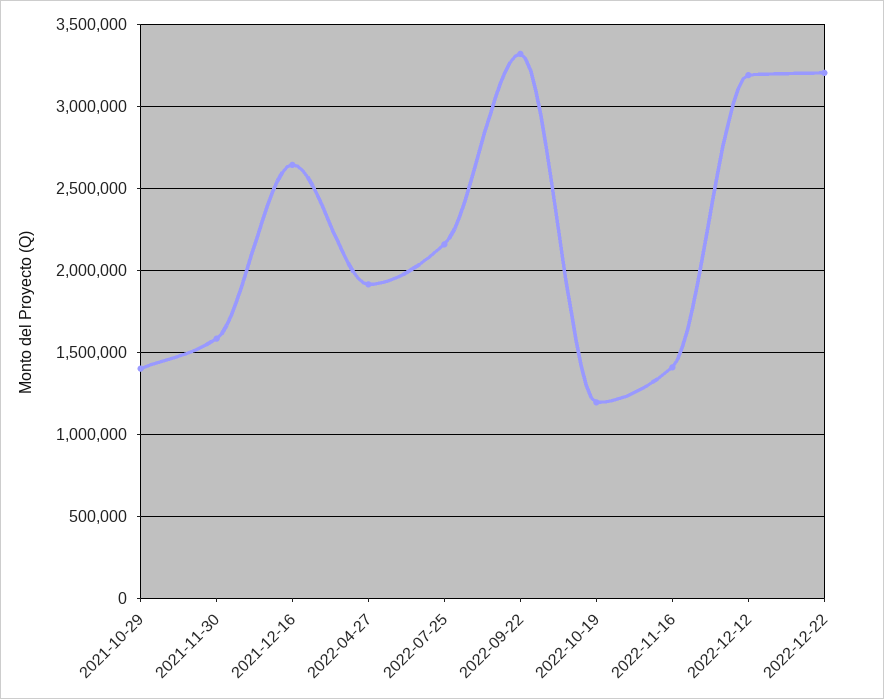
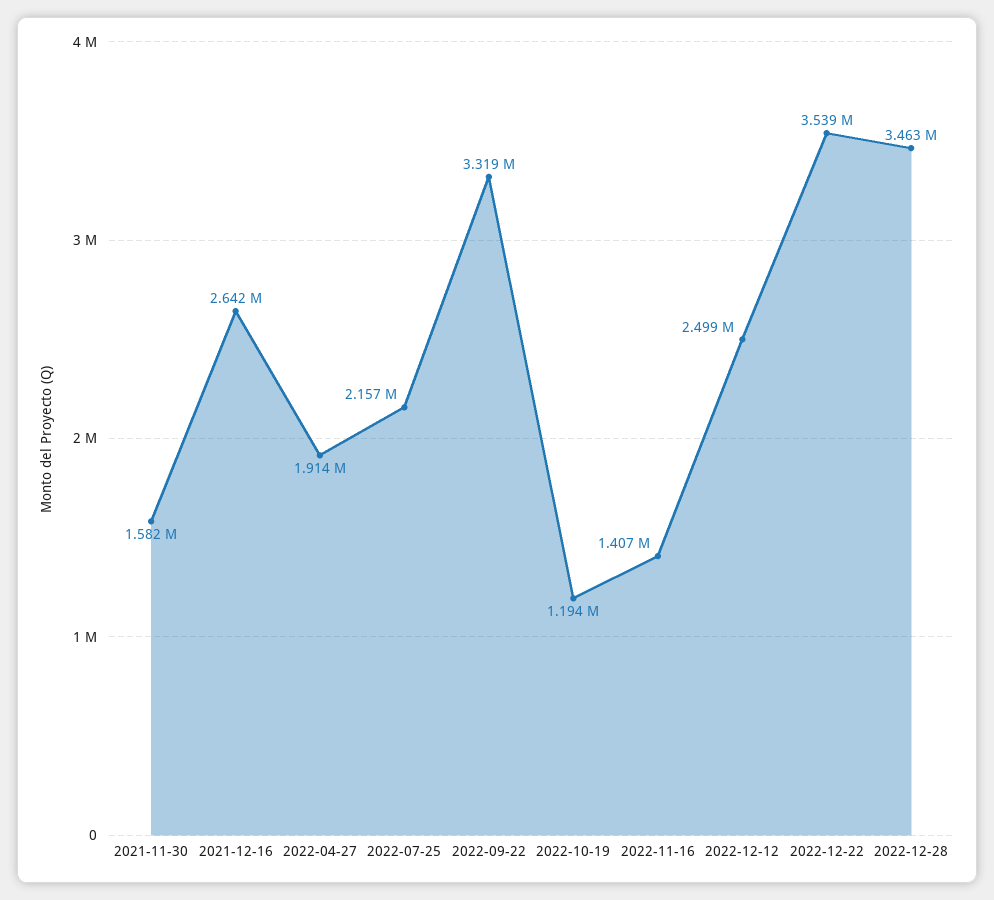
2021-10-29: 1400000 -> none
2022-12-12: 3200000 -> 2499000
2022-12-22: 3200000 -> 3539000
2022-12-28: none -> 3463000

